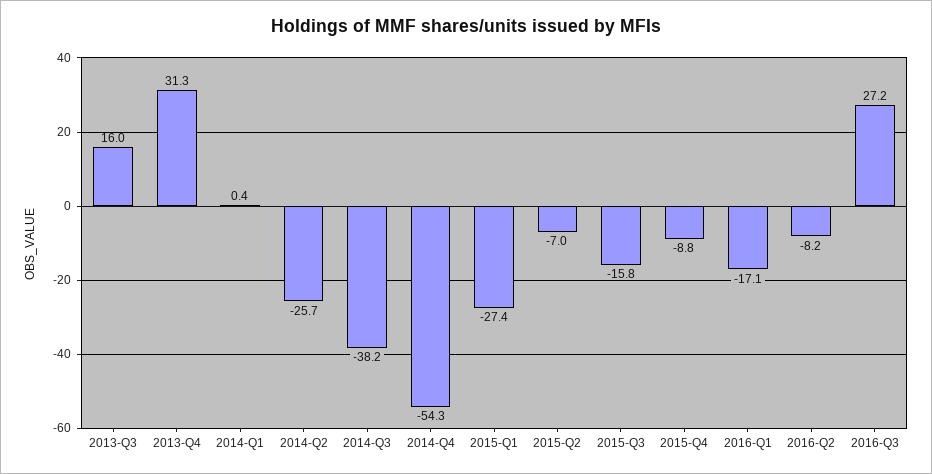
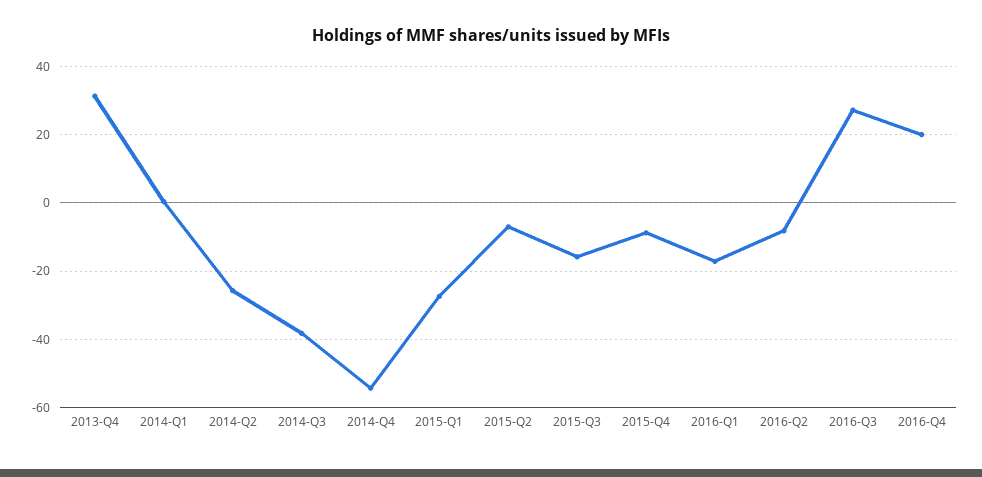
2013-Q3: 16 -> none
2016-Q4: none -> 20

